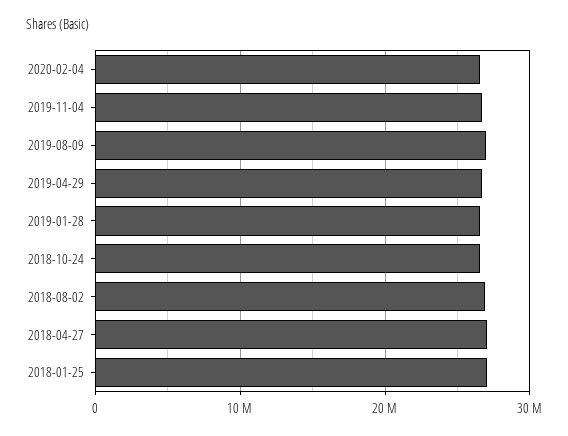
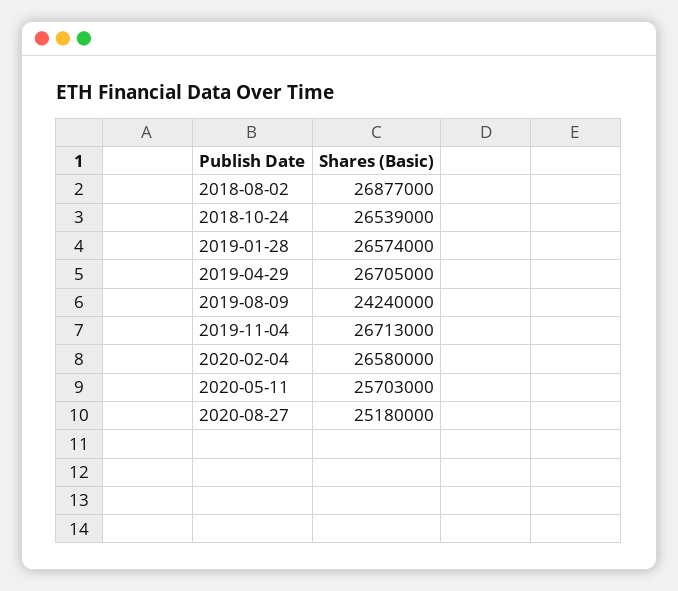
2019-08-09: 27000000 -> 24240000
2018-04-27: 27000000 -> none
2018-01-25: 27000000 -> none
2020-05-11: none -> 25703000
2020-08-27: none -> 25180000

